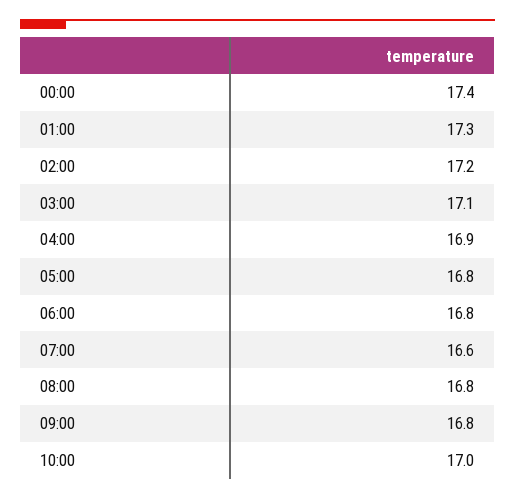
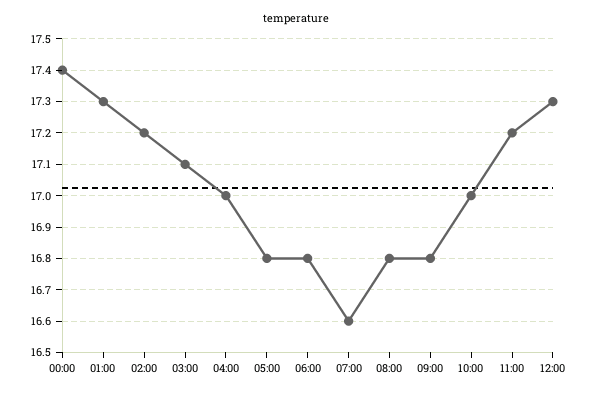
04:00: 16.9 -> 17
11:00: none -> 17.2
12:00: none -> 17.3

